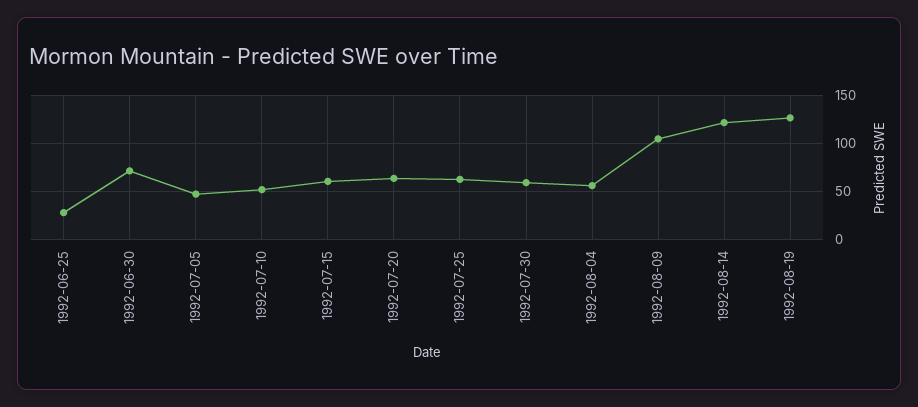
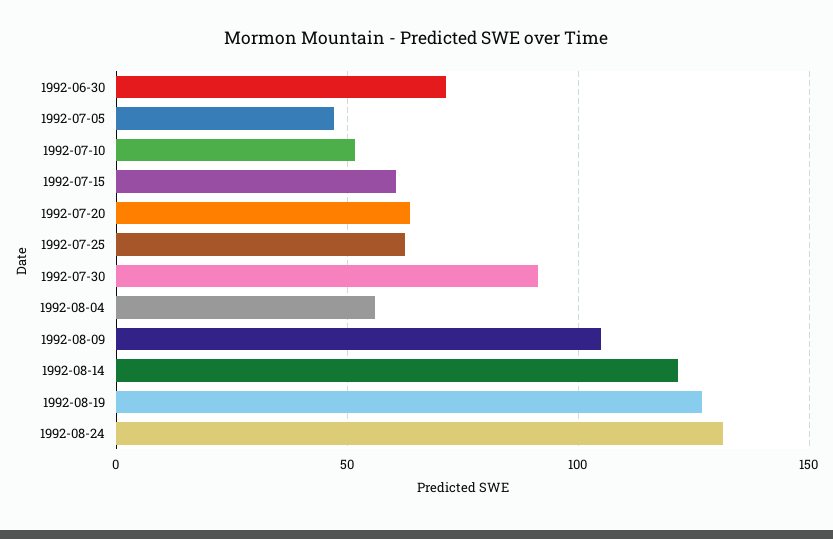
1992-06-25: 30 -> none
1992-07-30: 60 -> 90
1992-08-24: none -> 130

